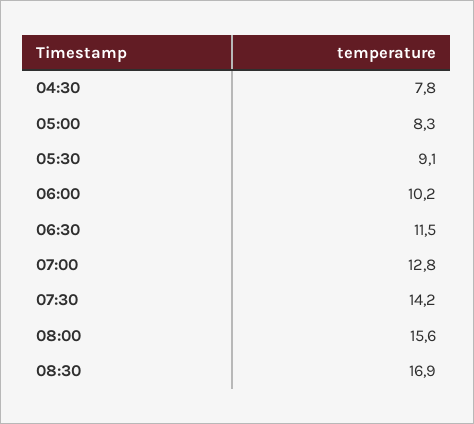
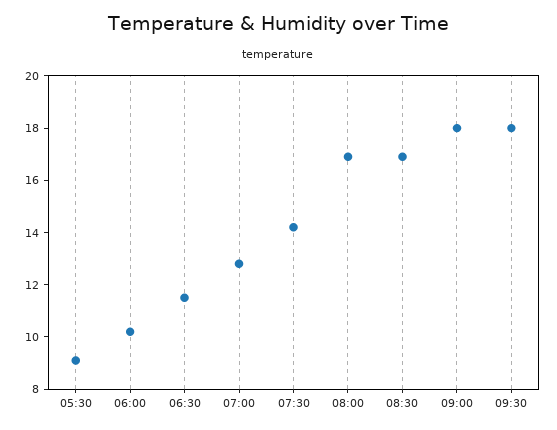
04:30: 7.8 -> none
05:00: 8.3 -> none
08:00: 15.6 -> 17
09:00: none -> 18
09:30: none -> 18

